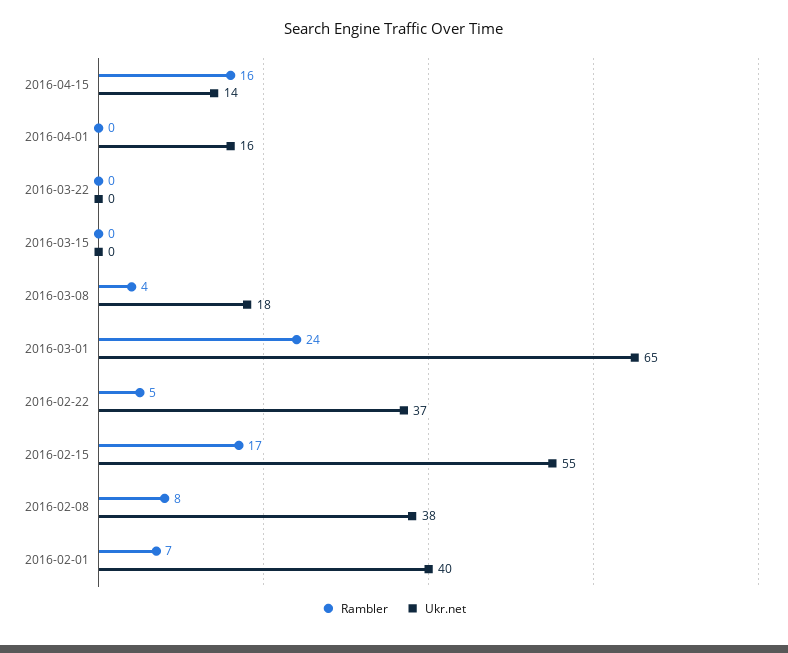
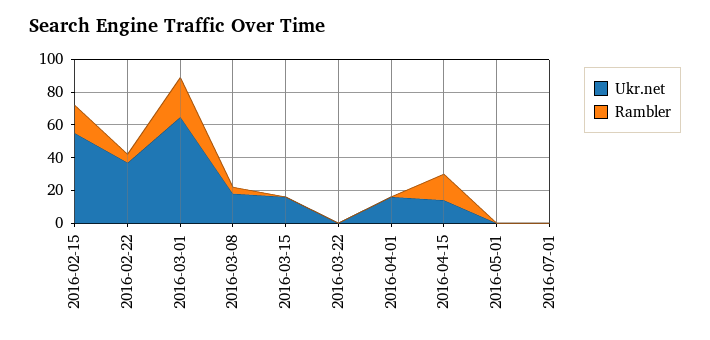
Ukr.net, 2016-03-15: 0 -> 15
Rambler, 2016-02-08: 8 -> none
Ukr.net, 2016-02-08: 38 -> none
Rambler, 2016-02-01: 7 -> none
Ukr.net, 2016-02-01: 40 -> none
Ukr.net, 2016-05-01: none -> 0
Rambler, 2016-05-01: none -> 0
Ukr.net, 2016-07-01: none -> 0
Rambler, 2016-07-01: none -> 0

